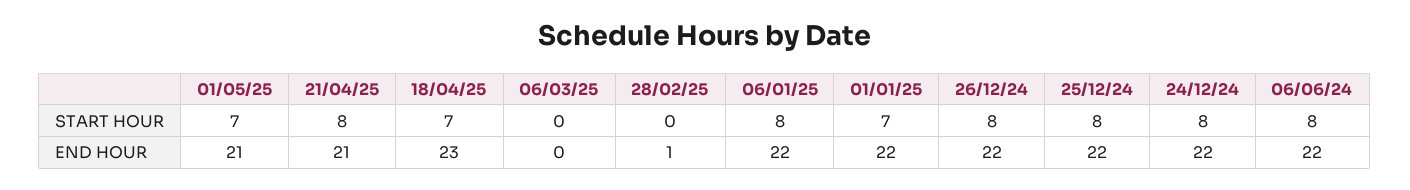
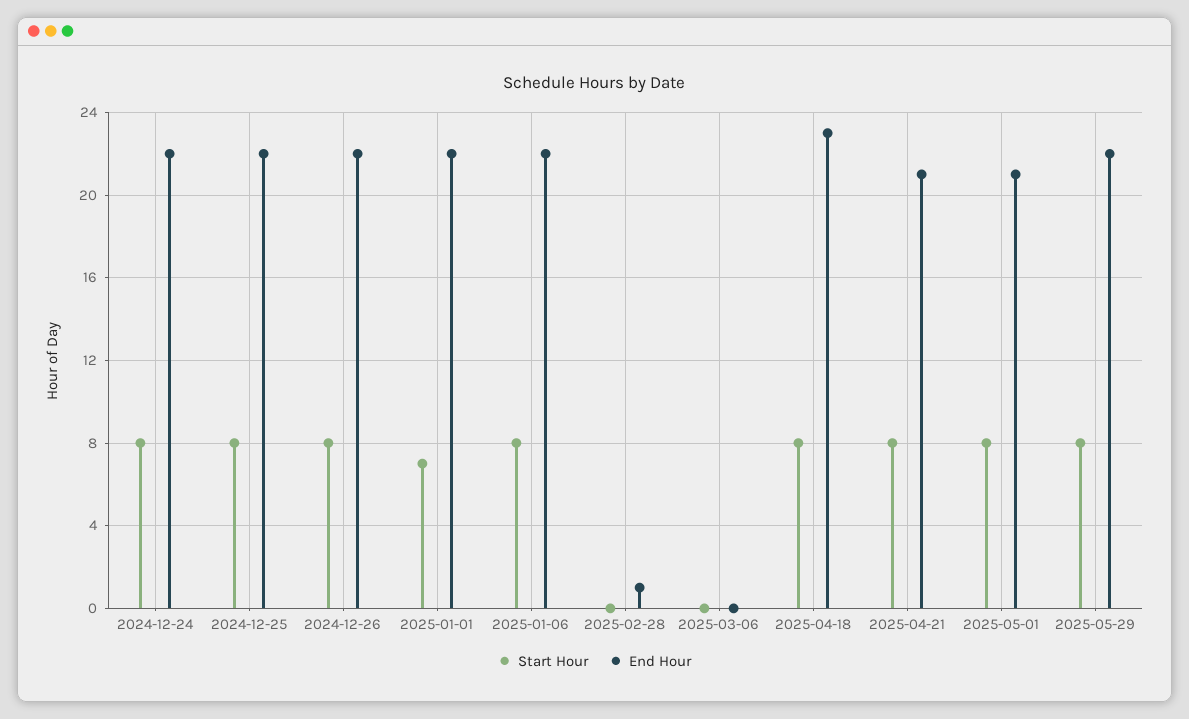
START HOUR, 01/05/25: 7 -> 8
START HOUR, 18/04/25: 7 -> 8
START HOUR, 06/06/24: 8 -> none
END HOUR, 06/06/24: 22 -> none
START HOUR, 2025-05-29: none -> 8
END HOUR, 2025-05-29: none -> 22

